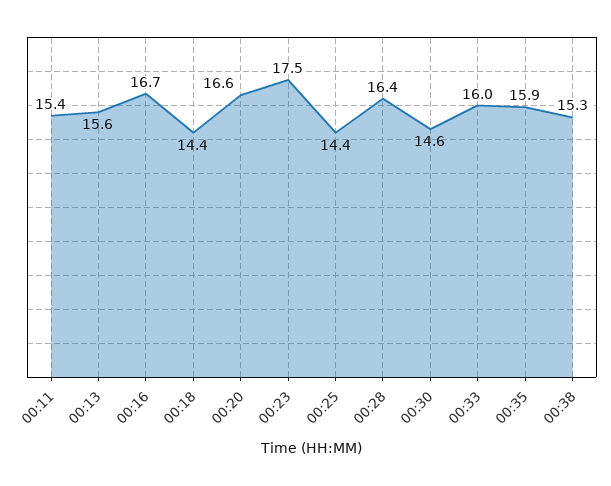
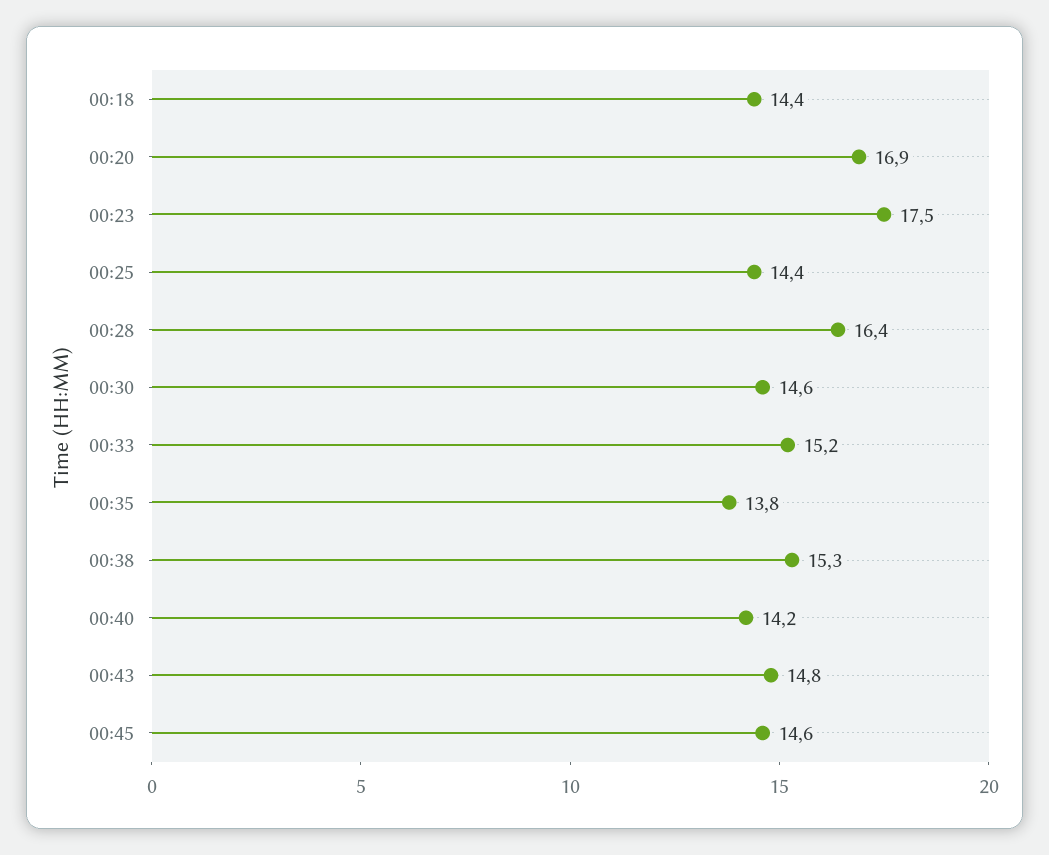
00:11: 15.4 -> none
00:13: 15.6 -> none
00:16: 16.7 -> none
00:20: 16.6 -> 16.9
00:33: 16 -> 15.2
00:35: 15.9 -> 13.8
00:40: none -> 14.2
00:43: none -> 14.8
00:45: none -> 14.6

